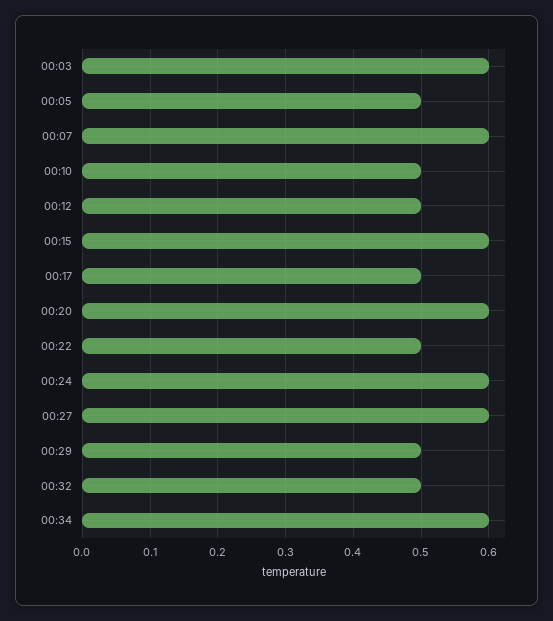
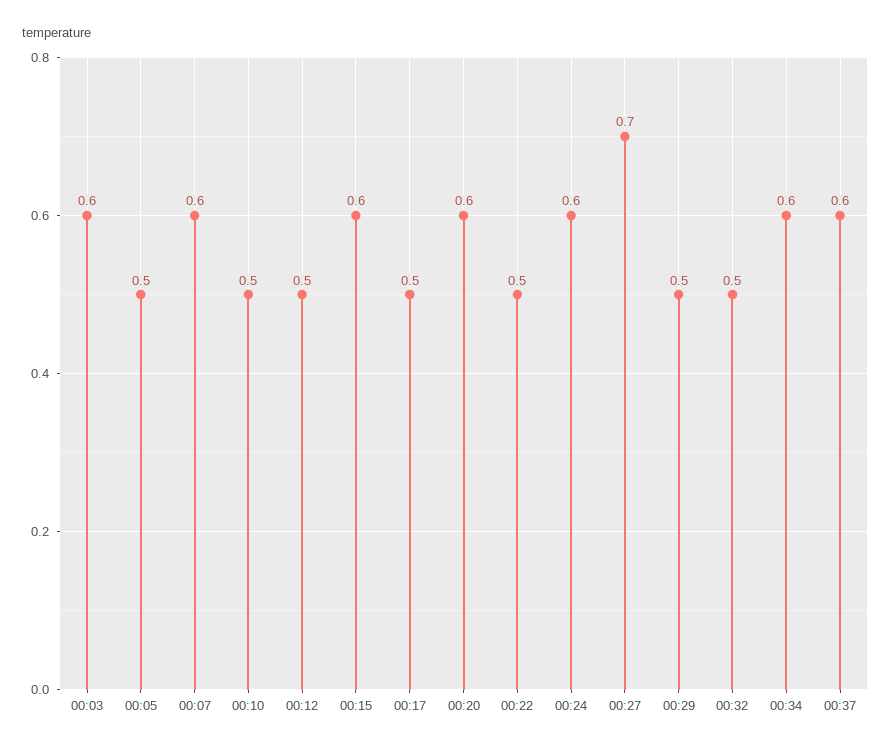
00:27: 0.6 -> 0.7
00:37: none -> 0.6

